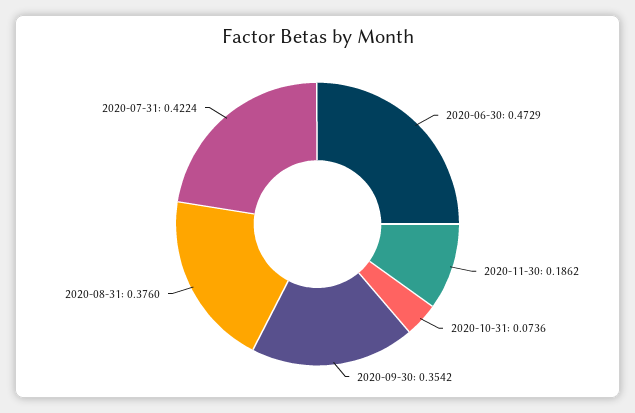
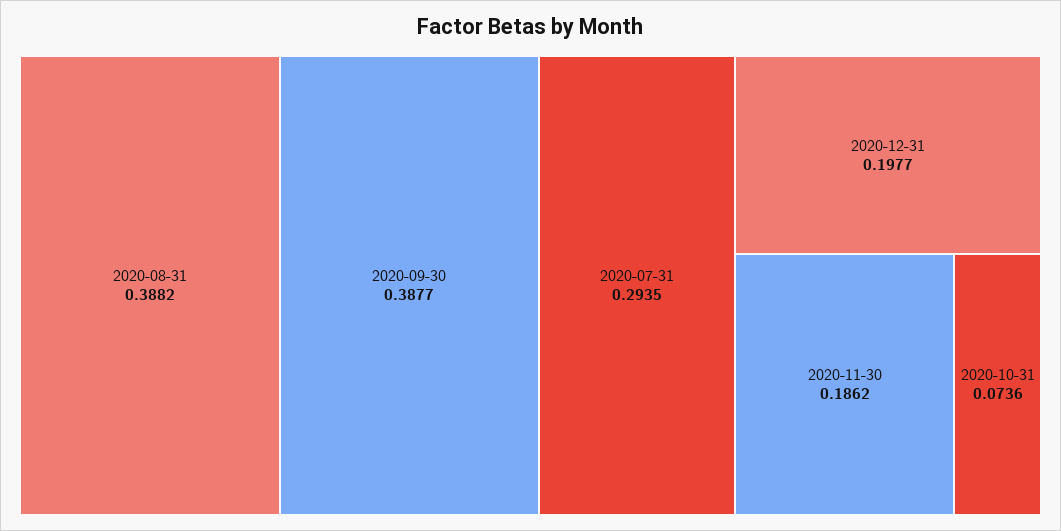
2020-06-30: 0.4729 -> none
2020-09-30: 0.3542 -> 0.3877
2020-08-31: 0.376 -> 0.3882
2020-07-31: 0.4224 -> 0.2935
2020-12-31: none -> 0.1977

